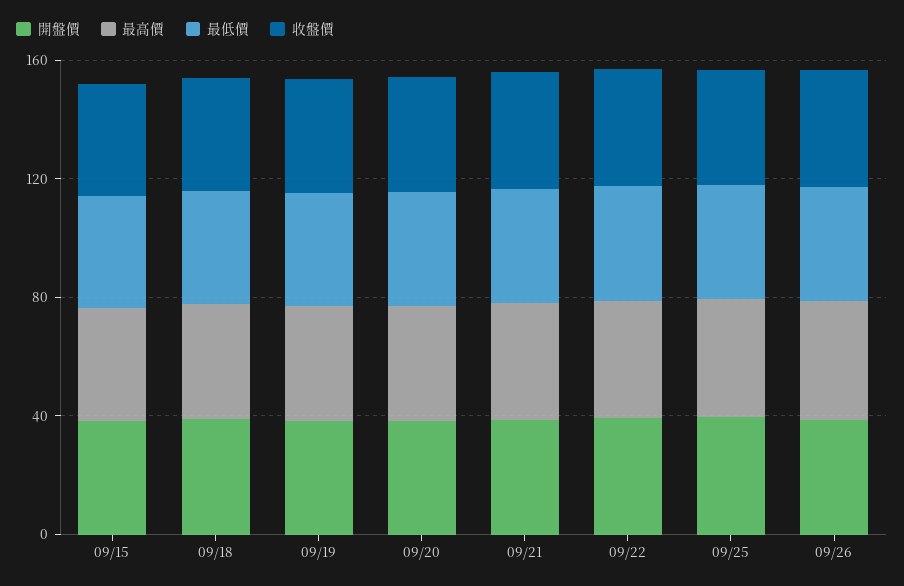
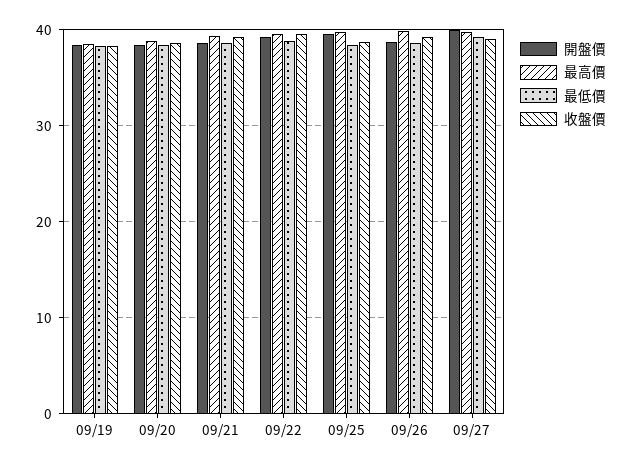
開盤價, 09/15: 40 -> none
最高價, 09/15: 40 -> none
最低價, 09/15: 40 -> none
收盤價, 09/15: 40 -> none
開盤價, 09/18: 40 -> none
最高價, 09/18: 40 -> none
最低價, 09/18: 40 -> none
收盤價, 09/18: 40 -> none
開盤價, 09/27: none -> 40
最高價, 09/27: none -> 40
最低價, 09/27: none -> 39
收盤價, 09/27: none -> 39

